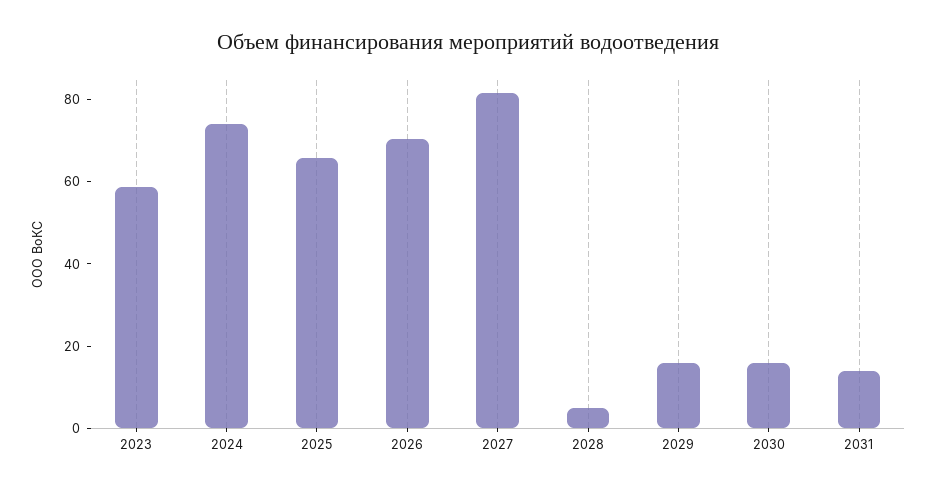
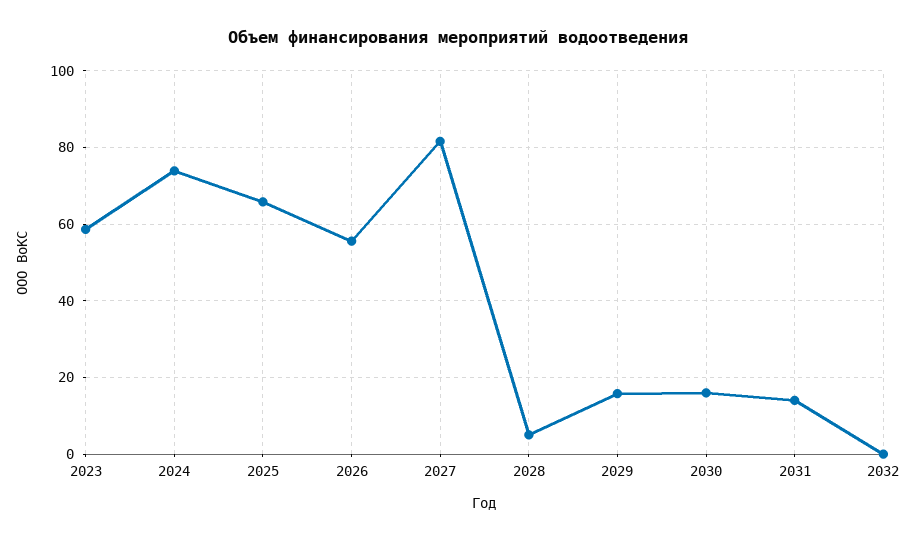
2026: 70 -> 56
2032: none -> 0

